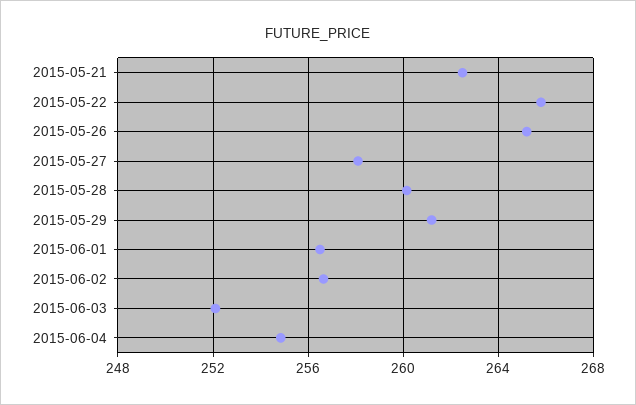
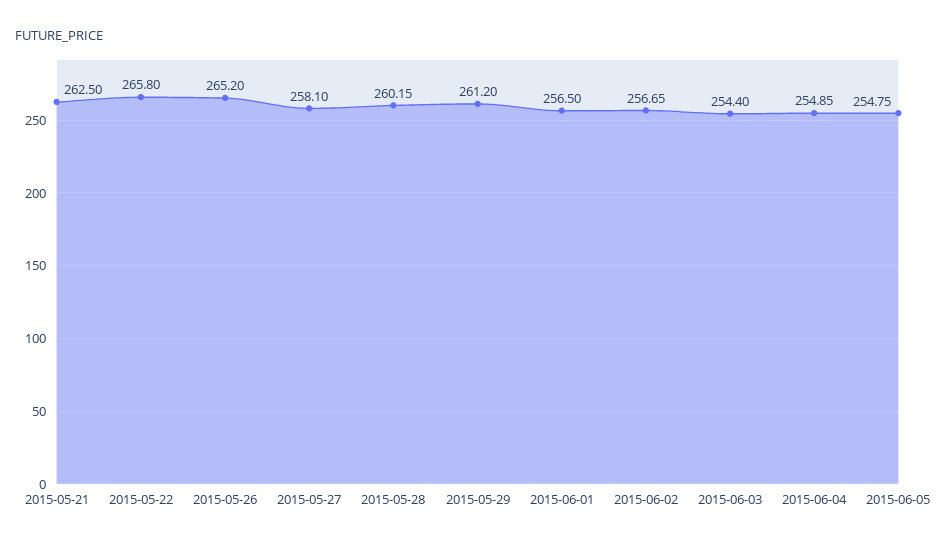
2015-06-03: 252 -> 254.4
2015-06-05: none -> 254.75

